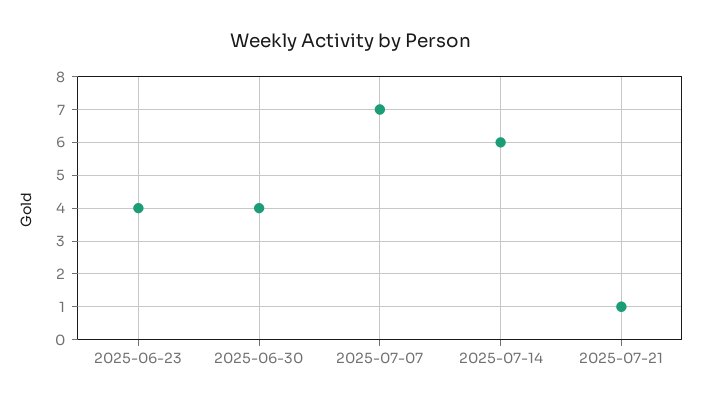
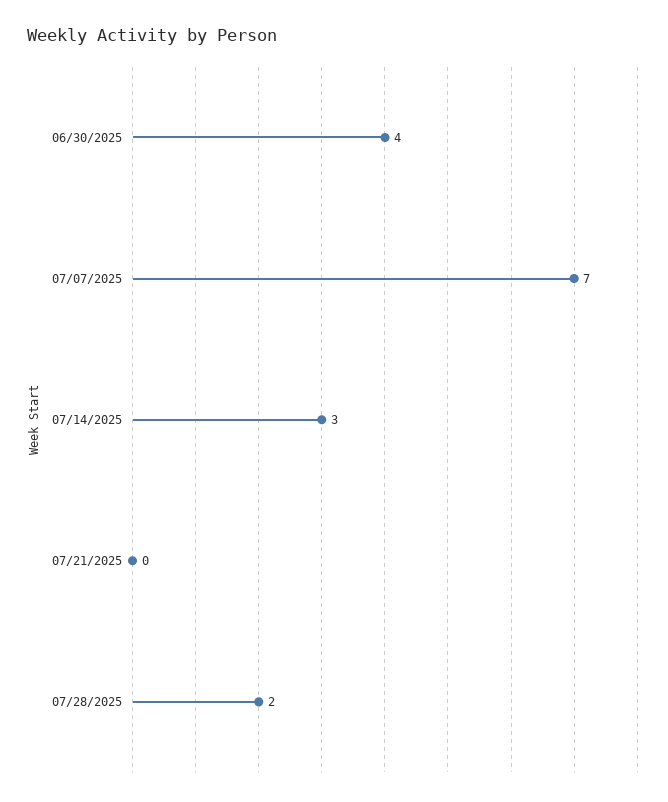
2025-06-23: 4 -> none
2025-07-14: 6 -> 3
2025-07-21: 1 -> 0
07/28/2025: none -> 2

